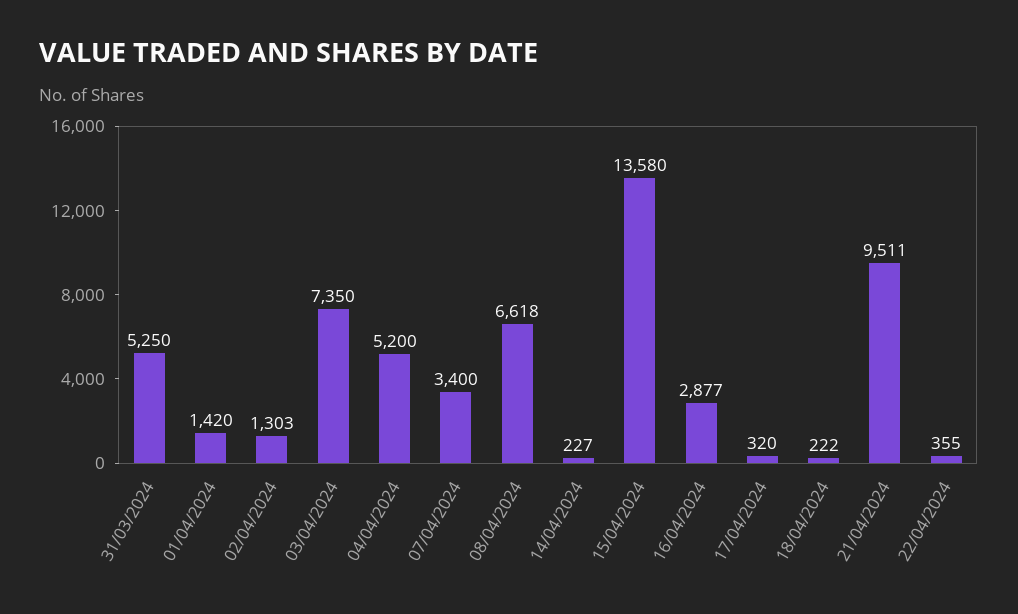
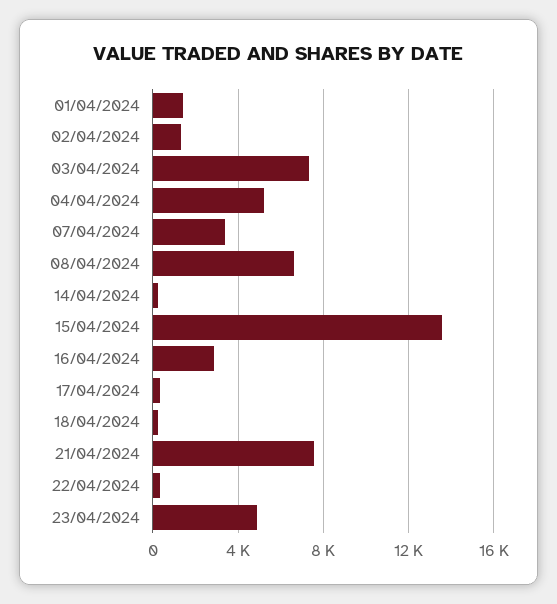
31/03/2024: 5250 -> none
21/04/2024: 9511 -> 7500
23/04/2024: none -> 5000

